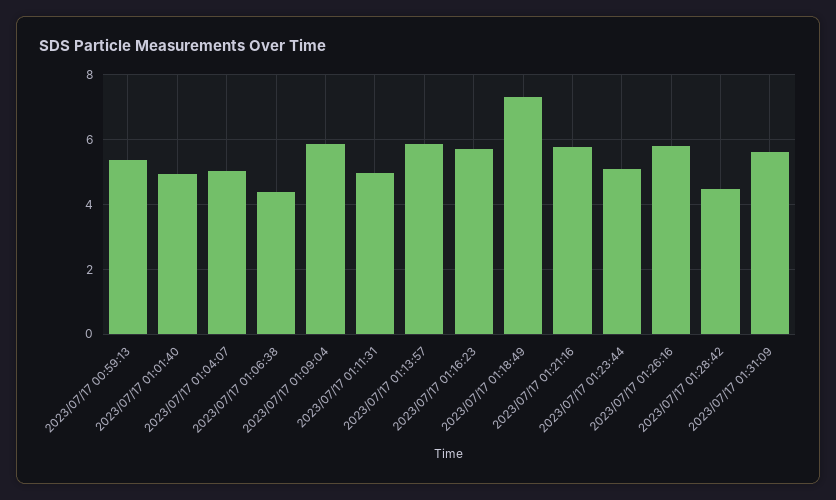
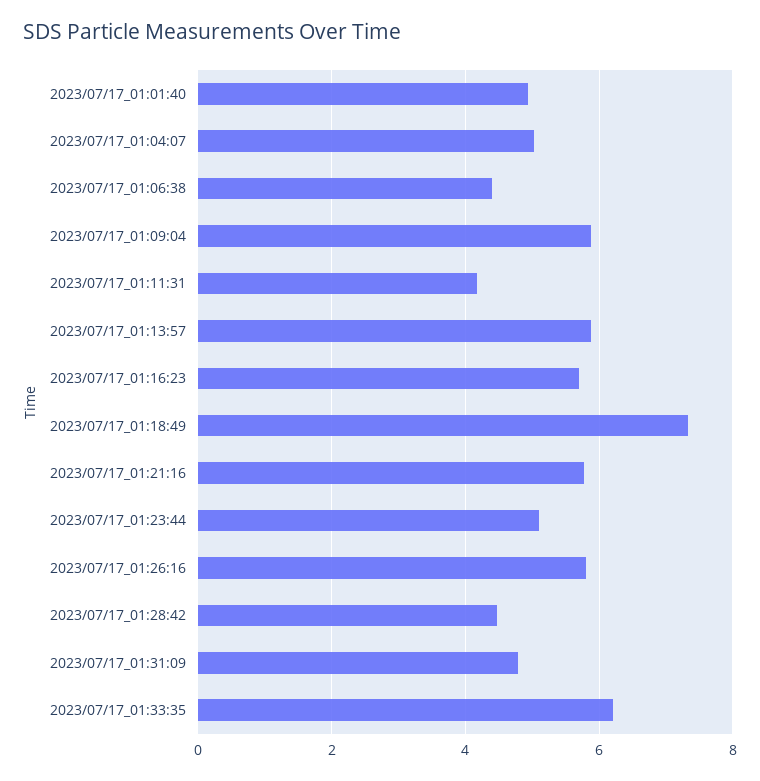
2023/07/17 00:59:13: 5.4 -> none
2023/07/17 01:11:31: 5 -> 4.2
2023/07/17 01:31:09: 5.6 -> 4.8
2023/07/17_01:33:35: none -> 6.2

